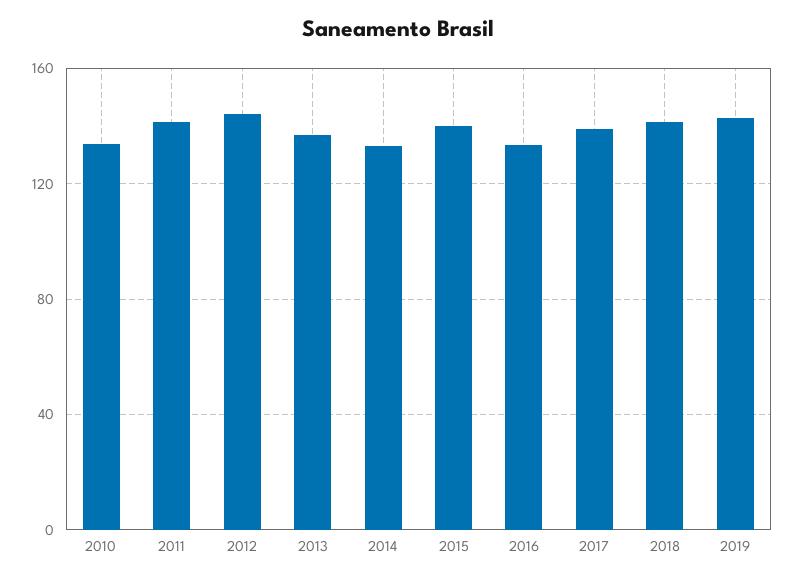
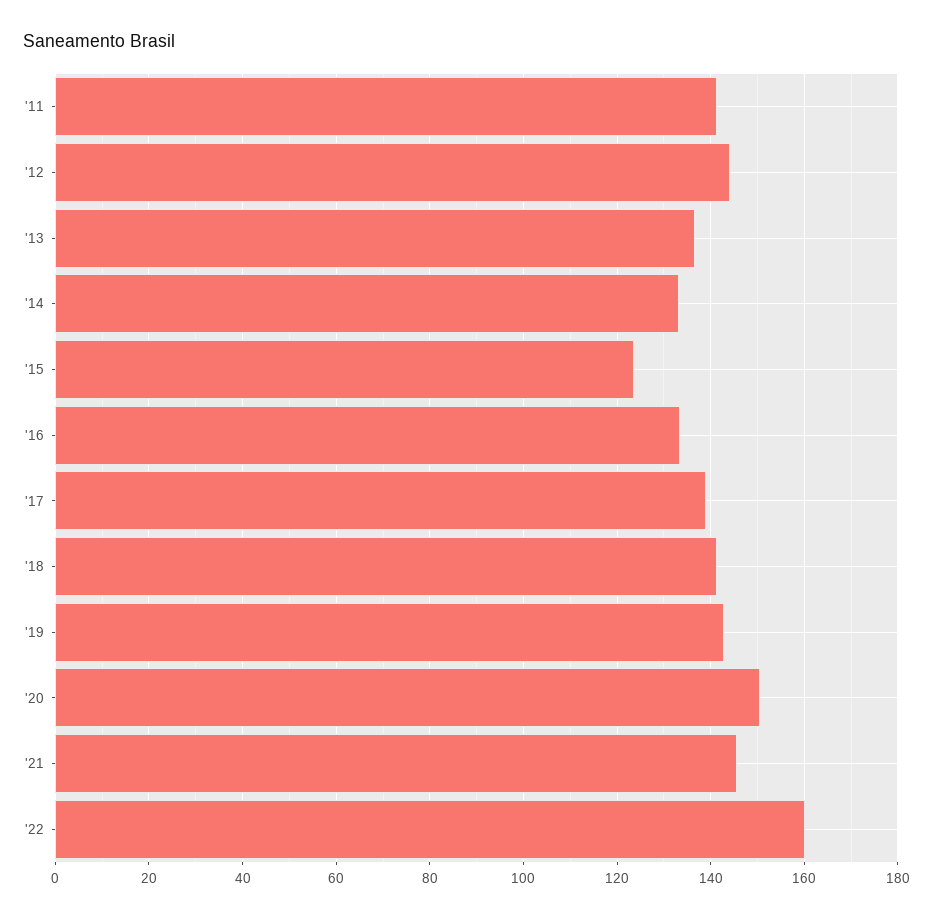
2010: 135 -> none
2015: 140 -> 124
'20: none -> 150
'21: none -> 146
'22: none -> 160

